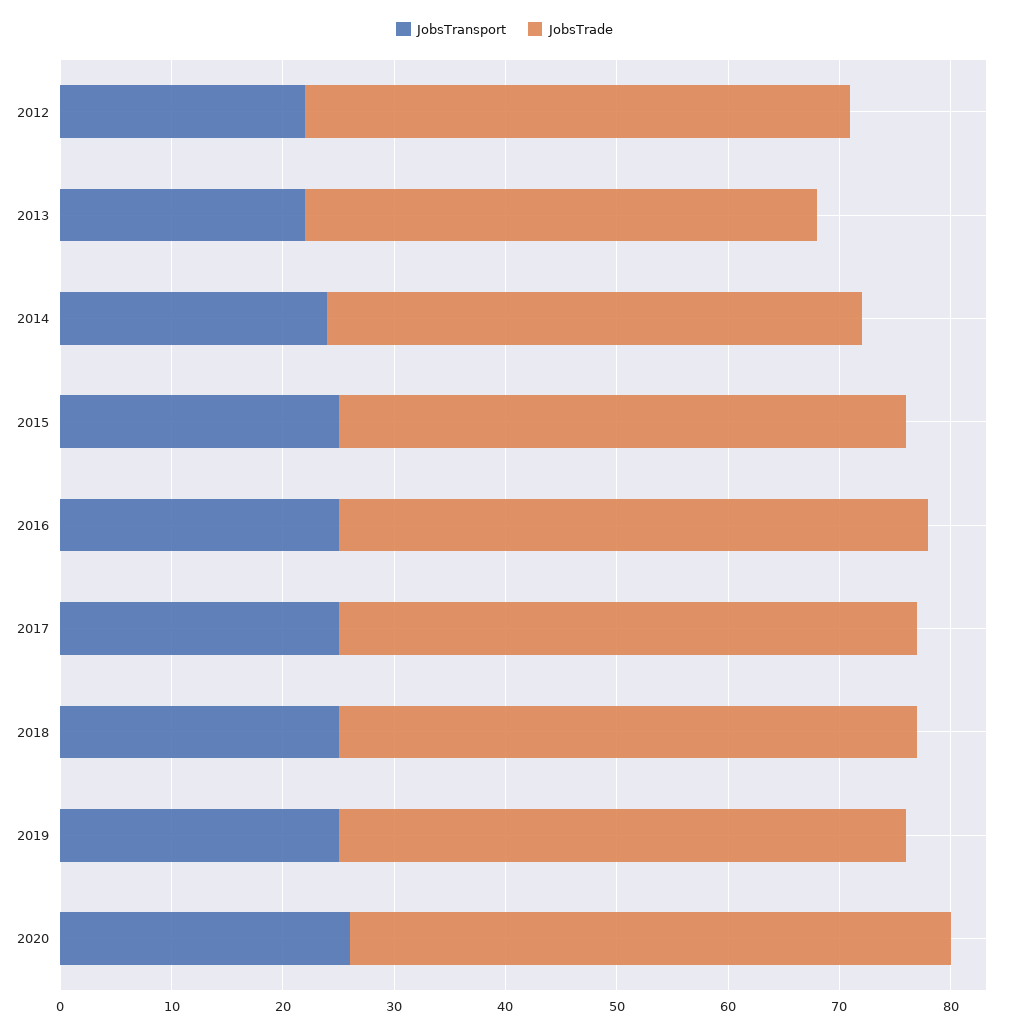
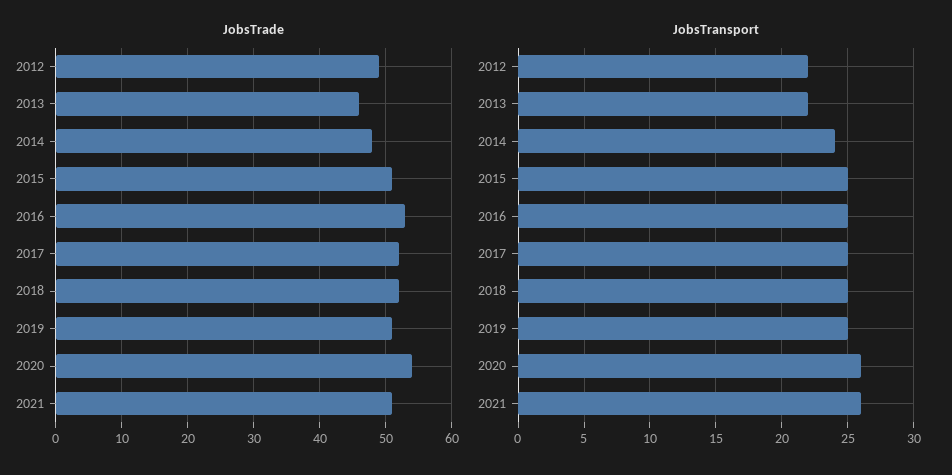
JobsTrade, 2021: none -> 51
JobsTransport, 2021: none -> 26

